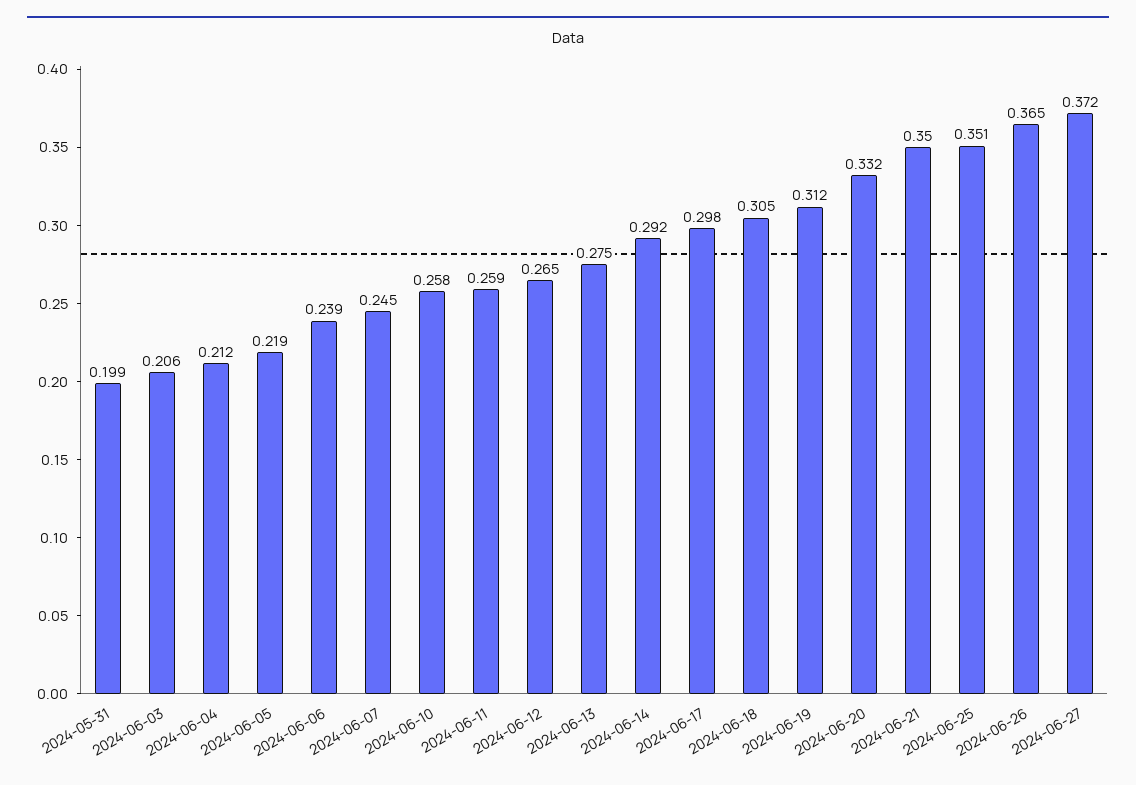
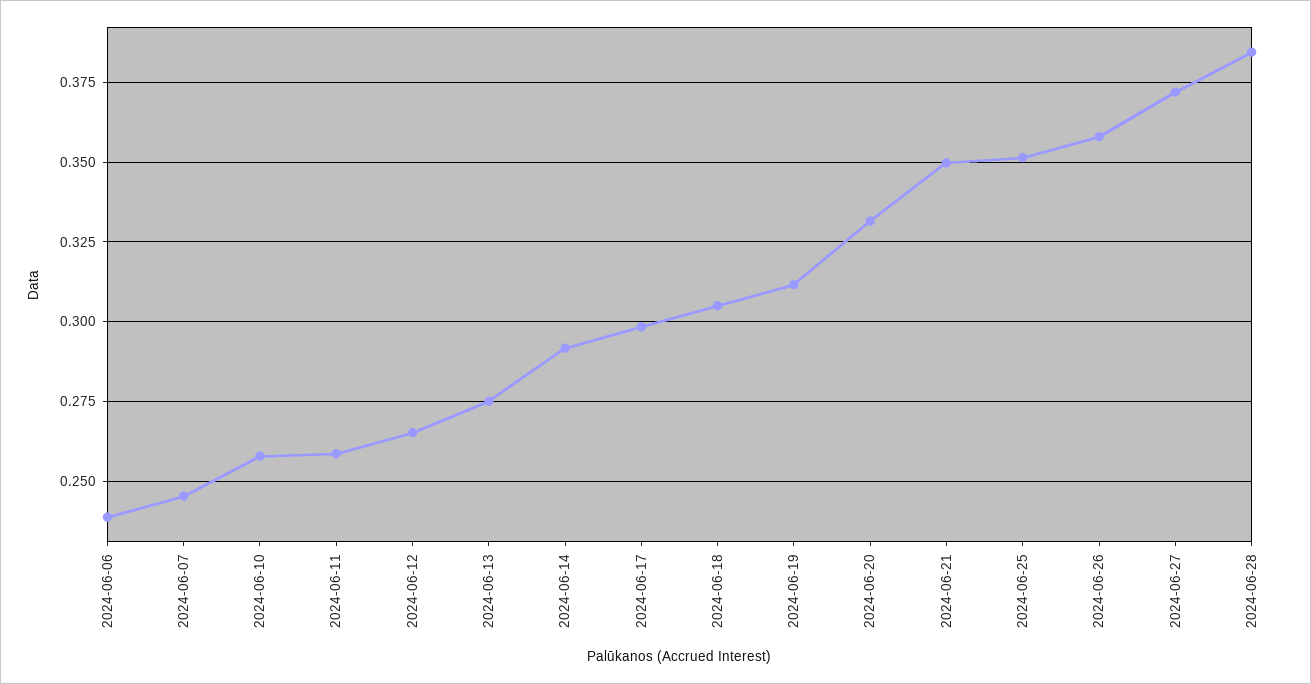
2024-05-31: 0.199 -> none
2024-06-03: 0.206 -> none
2024-06-04: 0.212 -> none
2024-06-05: 0.219 -> none
2024-06-26: 0.365 -> 0.3575
2024-06-28: none -> 0.385

